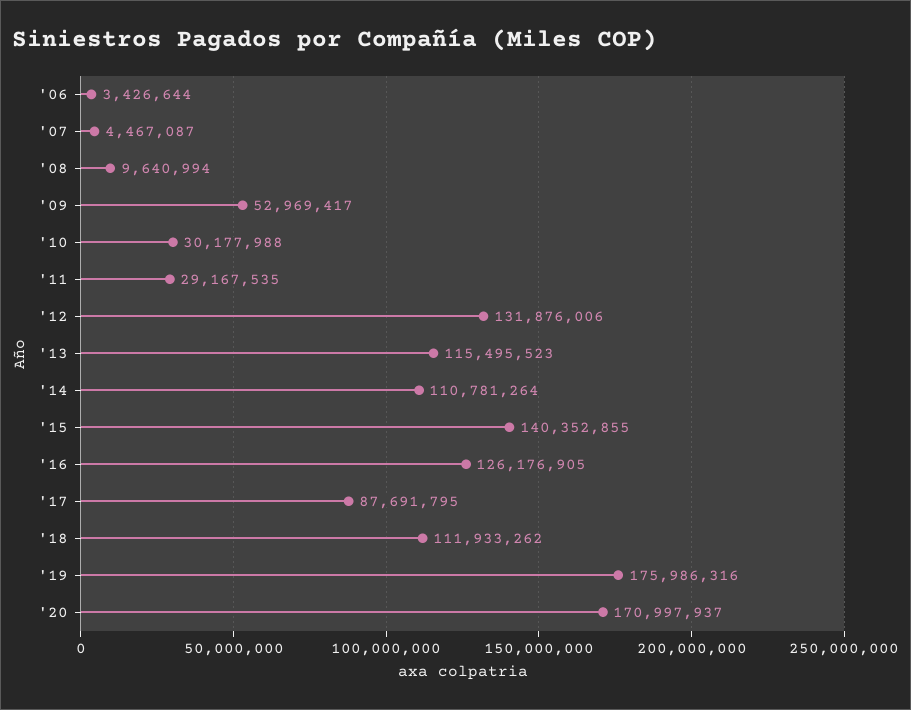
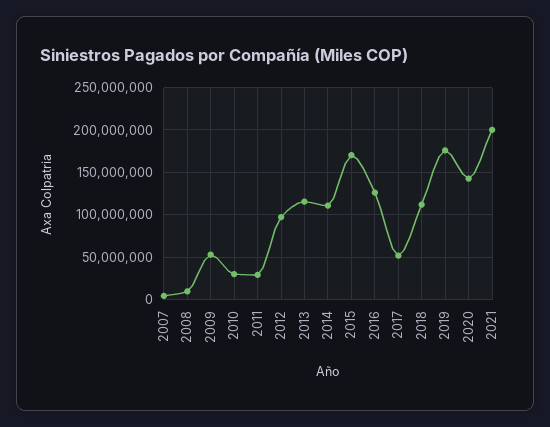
'06: 3426644 -> none
'12: 131876006 -> 100000000
'15: 140352855 -> 170000000
'17: 87691795 -> 50000000
'20: 170997937 -> 140000000
2021: none -> 200000000

